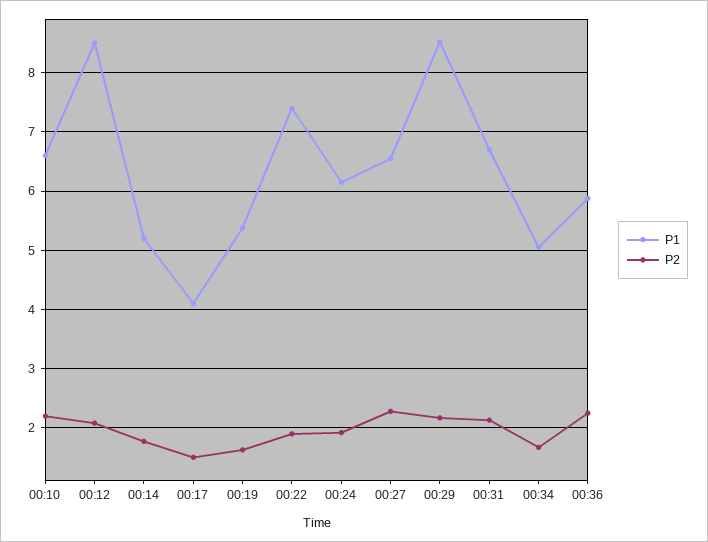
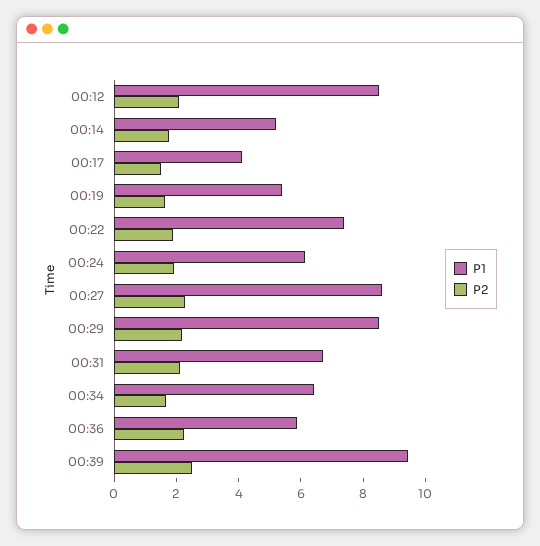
P1, 00:10: 6.6 -> none
P2, 00:10: 2.2 -> none
P1, 00:27: 6.6 -> 8.5
P1, 00:34: 5 -> 6.5
P1, 00:39: none -> 9.5
P2, 00:39: none -> 2.5

